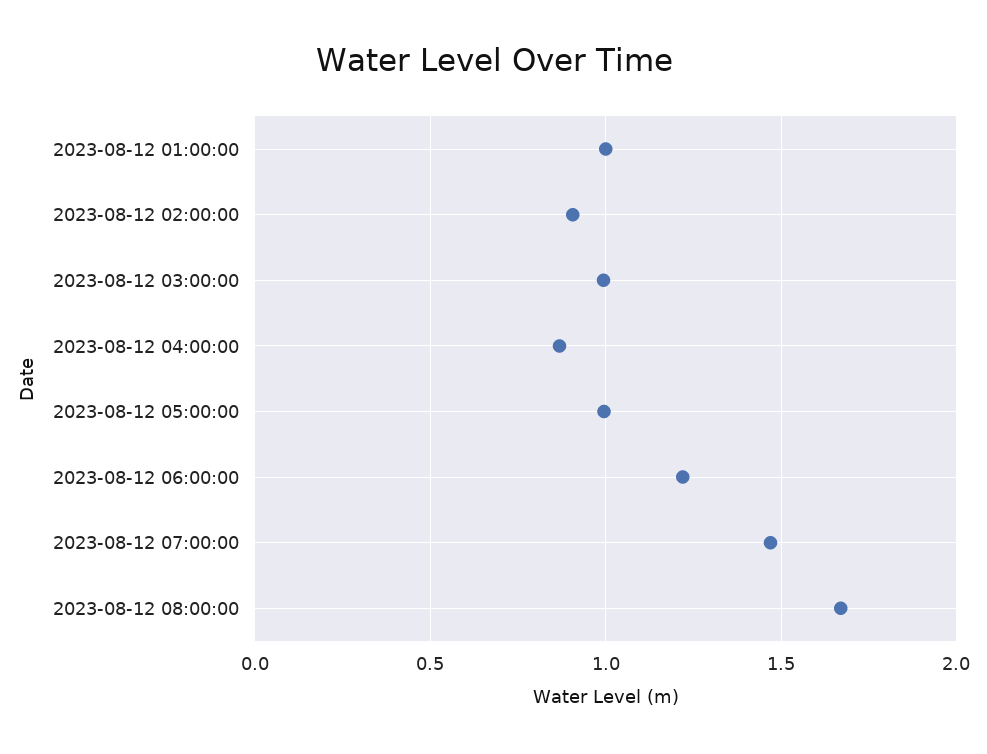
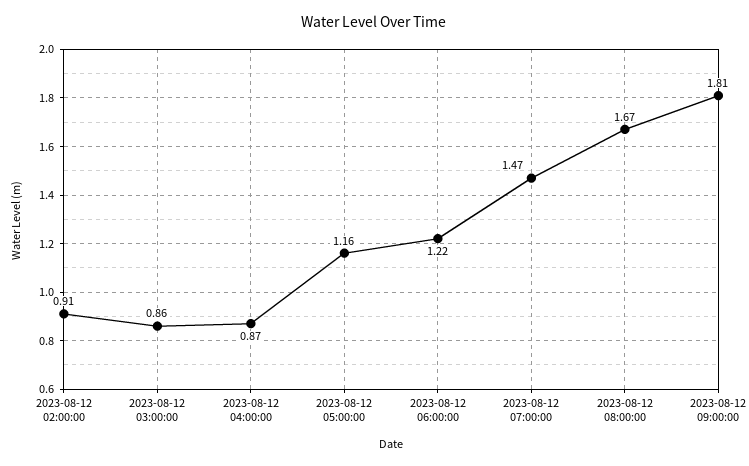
2023-08-12 01:00:00: 1 -> none
2023-08-12 03:00:00: 1 -> 0.86
2023-08-12 05:00:00: 1 -> 1.16
2023-08-12 09:00:00: none -> 1.81

